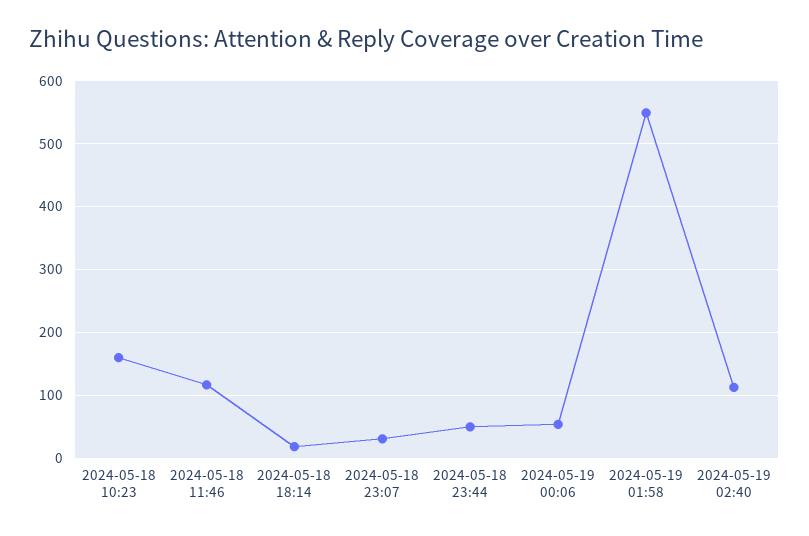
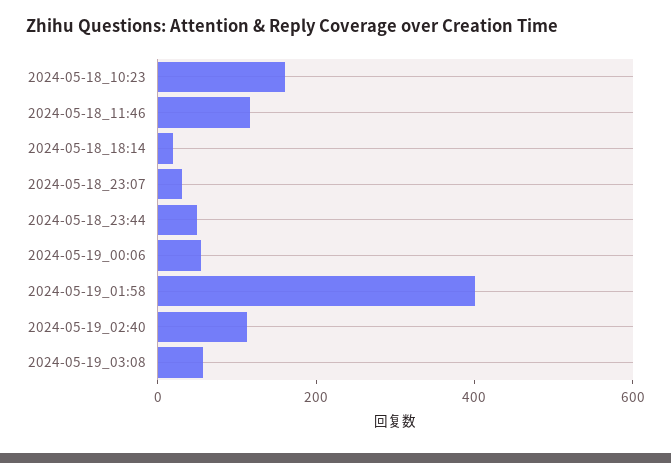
2024-05-19 01:58: 550 -> 400
2024-05-19_03:08: none -> 50

